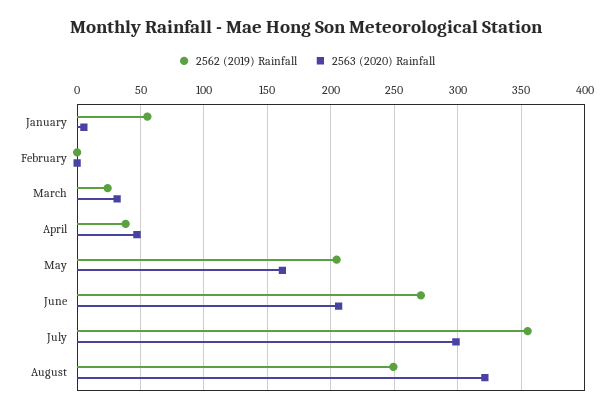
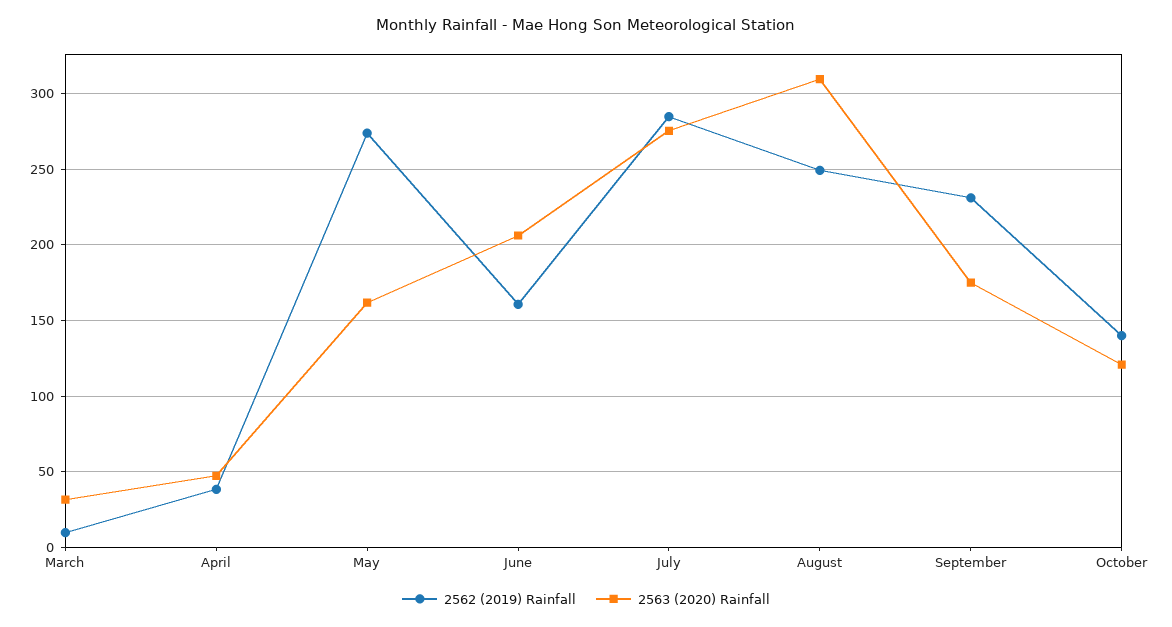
2562 (2019) Rainfall, January: 55 -> none
2563 (2020) Rainfall, January: 5 -> none
2562 (2019) Rainfall, February: 0 -> none
2563 (2020) Rainfall, February: 0 -> none
2562 (2019) Rainfall, March: 25 -> 10
2562 (2019) Rainfall, May: 205 -> 275
2562 (2019) Rainfall, June: 270 -> 160
2562 (2019) Rainfall, July: 355 -> 285
2563 (2020) Rainfall, July: 300 -> 275
2563 (2020) Rainfall, August: 320 -> 310
2562 (2019) Rainfall, September: none -> 230
2563 (2020) Rainfall, September: none -> 175
2562 (2019) Rainfall, October: none -> 140
2563 (2020) Rainfall, October: none -> 120

